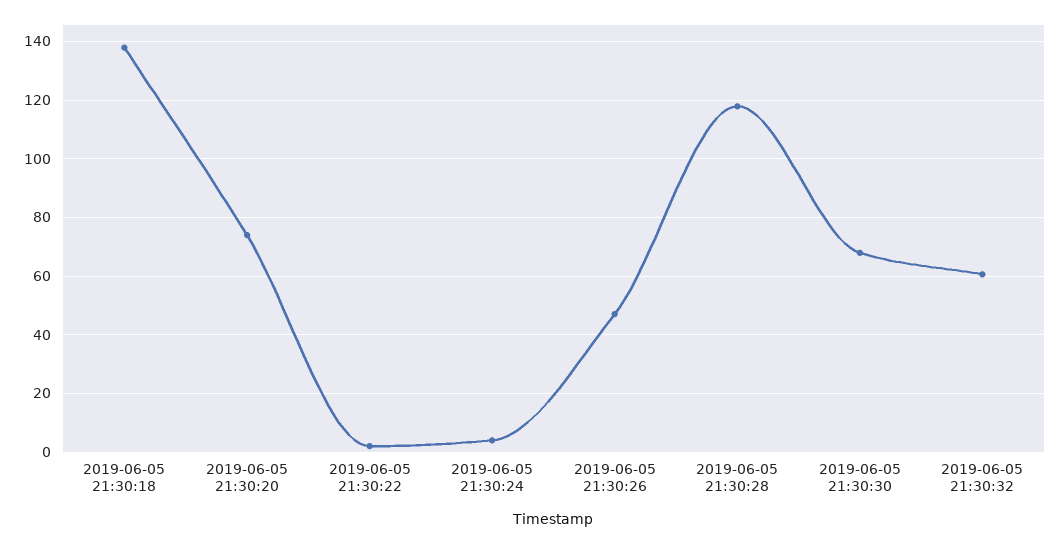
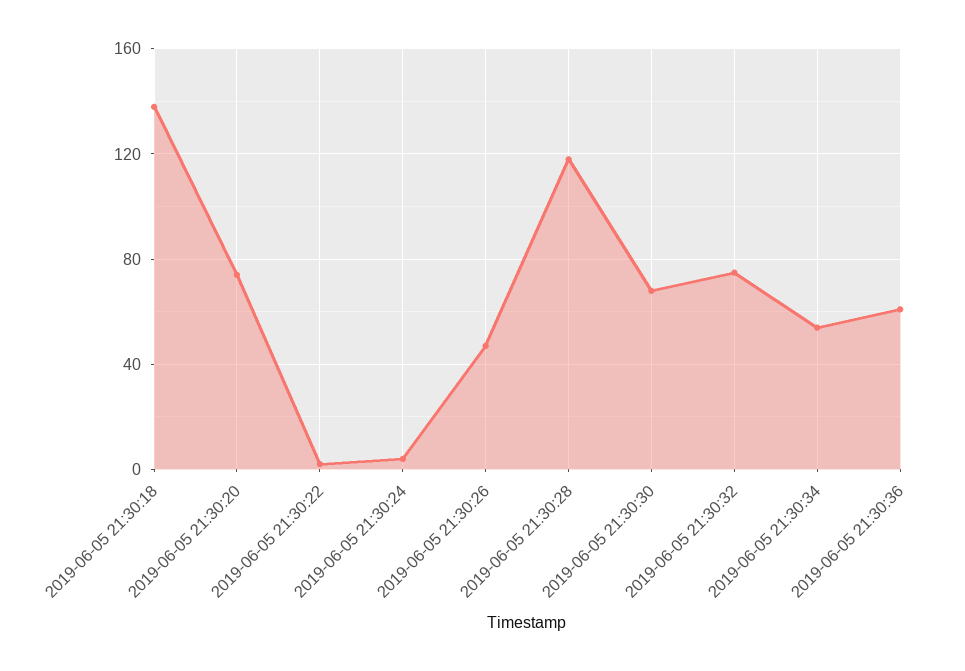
2019-06-05 21:30:32: 60 -> 75
2019-06-05 21:30:34: none -> 55
2019-06-05 21:30:36: none -> 60

